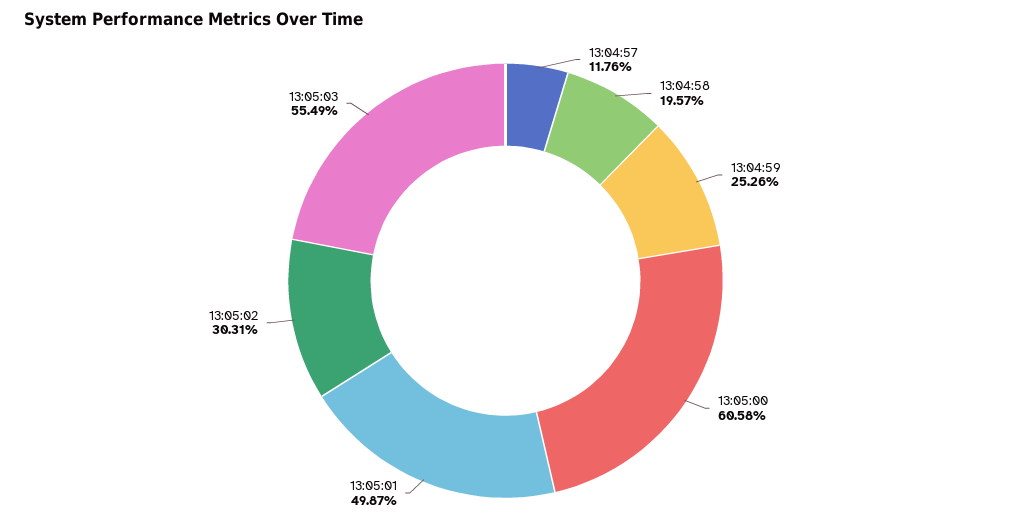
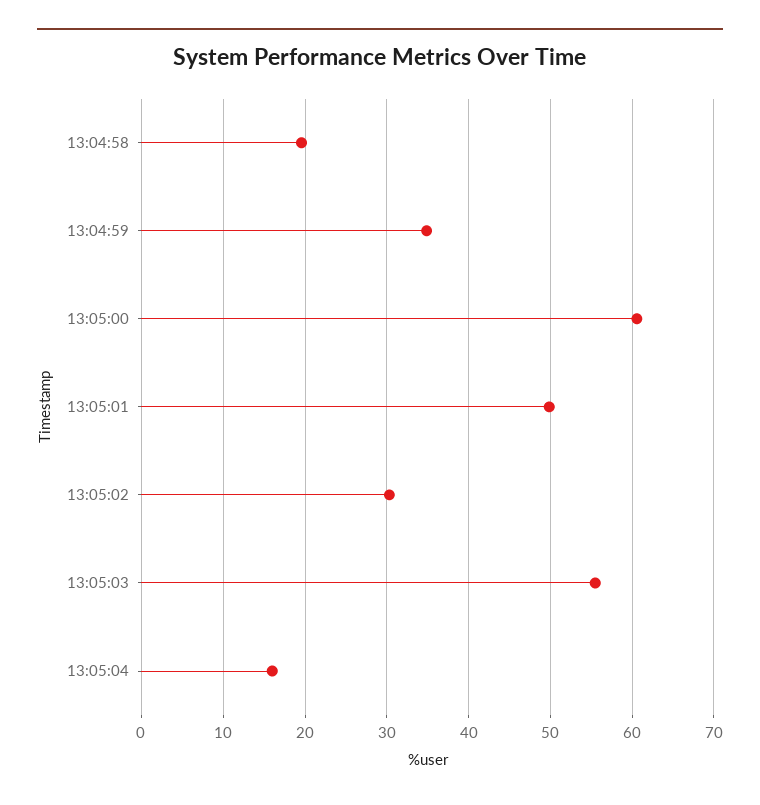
13:04:57: 11.76 -> none
13:04:59: 25.26 -> 35
13:05:04: none -> 16

